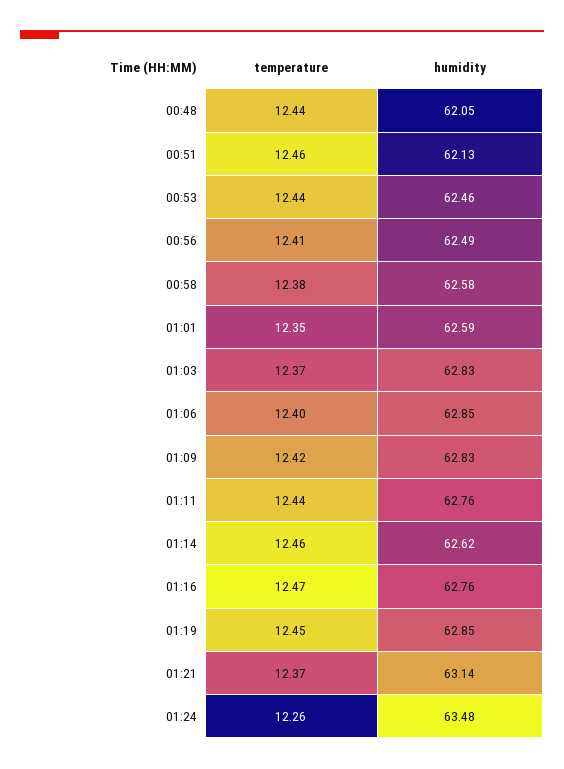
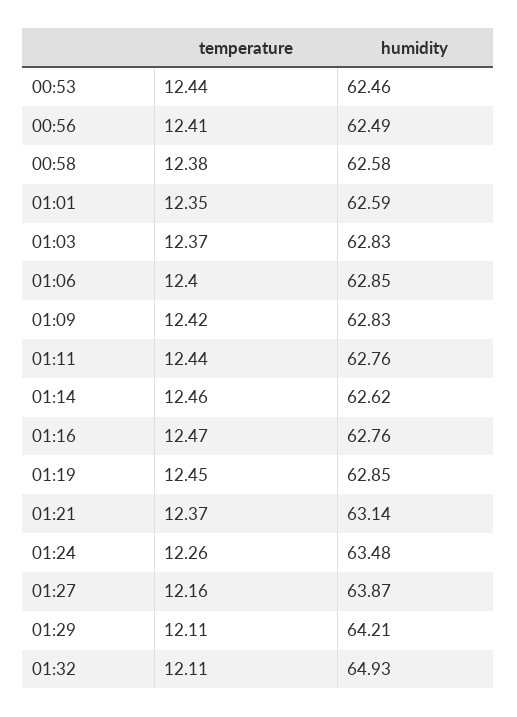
temperature, 00:48: 12.44 -> none
humidity, 00:48: 62.05 -> none
temperature, 00:51: 12.46 -> none
humidity, 00:51: 62.13 -> none
temperature, 01:27: none -> 12.16
humidity, 01:27: none -> 63.87
temperature, 01:29: none -> 12.11
humidity, 01:29: none -> 64.21
temperature, 01:32: none -> 12.11
humidity, 01:32: none -> 64.93

